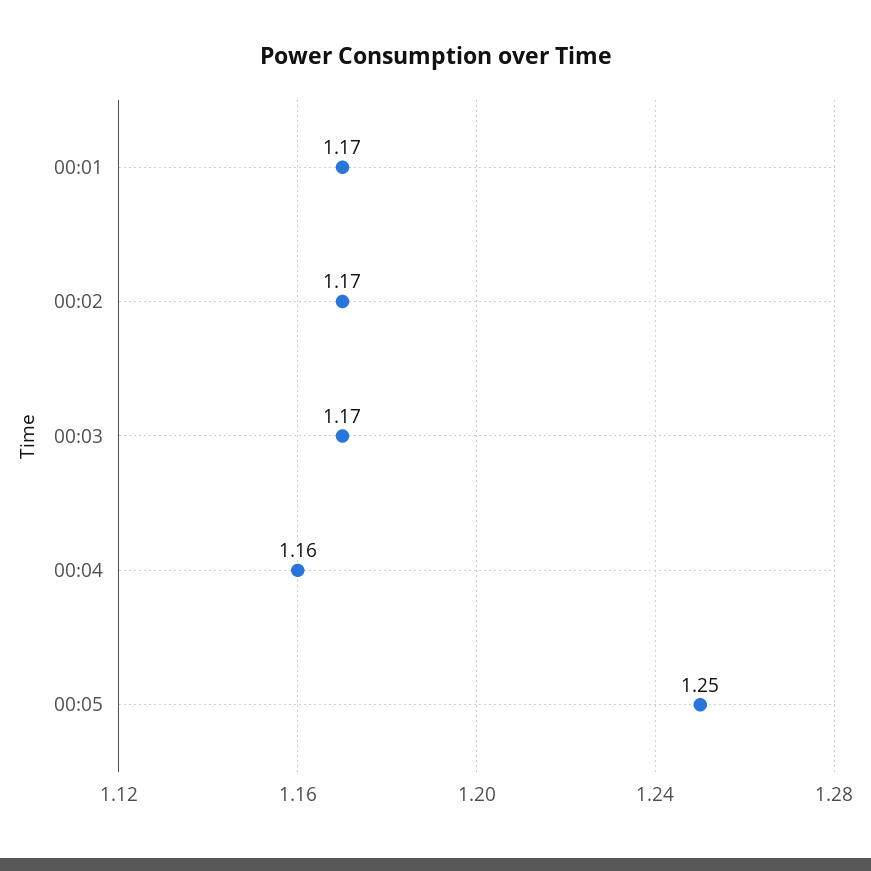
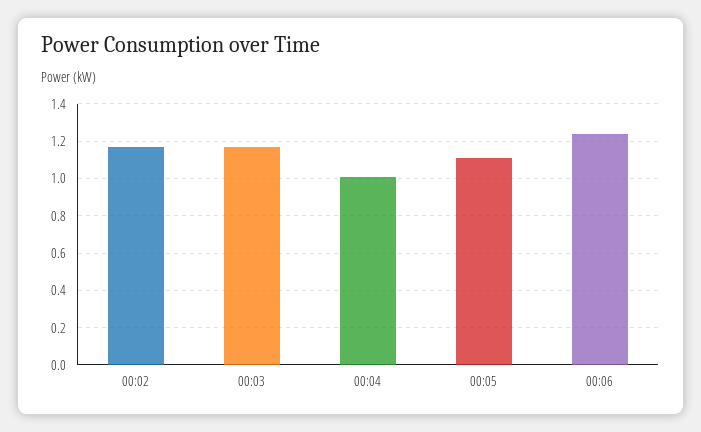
00:01: 1.17 -> none
00:04: 1.16 -> 1
00:05: 1.25 -> 1.1
00:06: none -> 1.25

